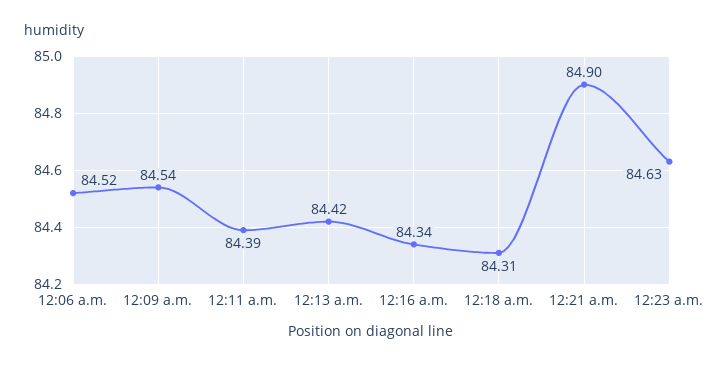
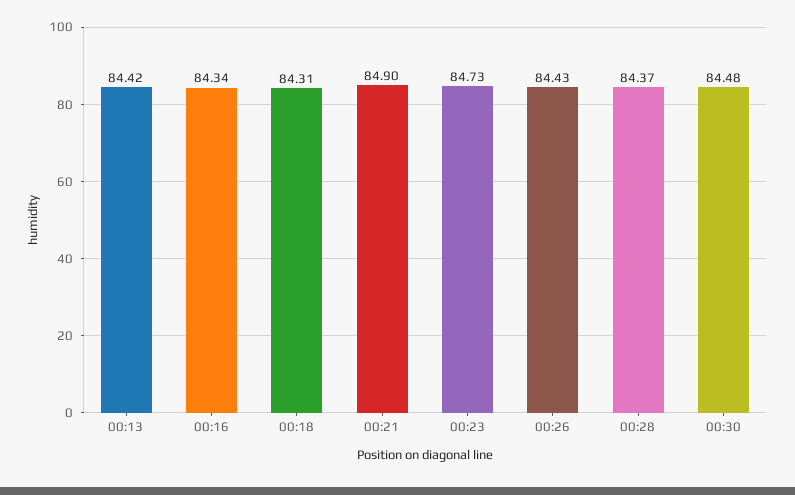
12:06 a.m.: 84.52 -> none
12:09 a.m.: 84.54 -> none
12:11 a.m.: 84.39 -> none
12:23 a.m.: 84.63 -> 84.73
00:26: none -> 84.43
00:28: none -> 84.37
00:30: none -> 84.48

